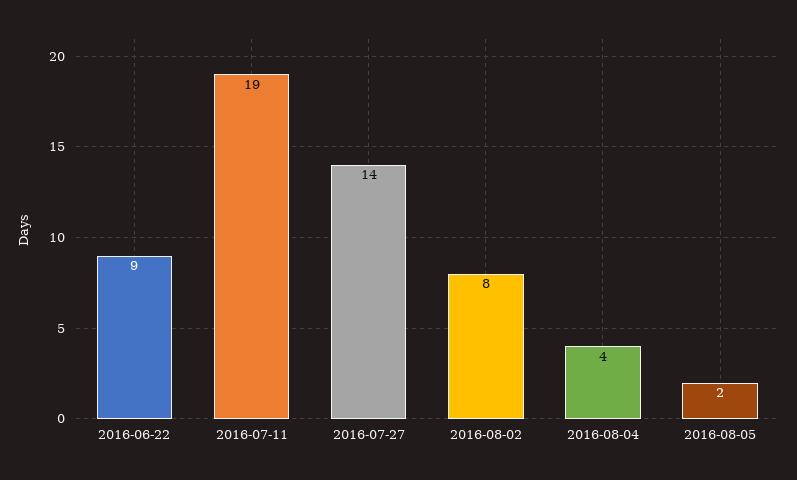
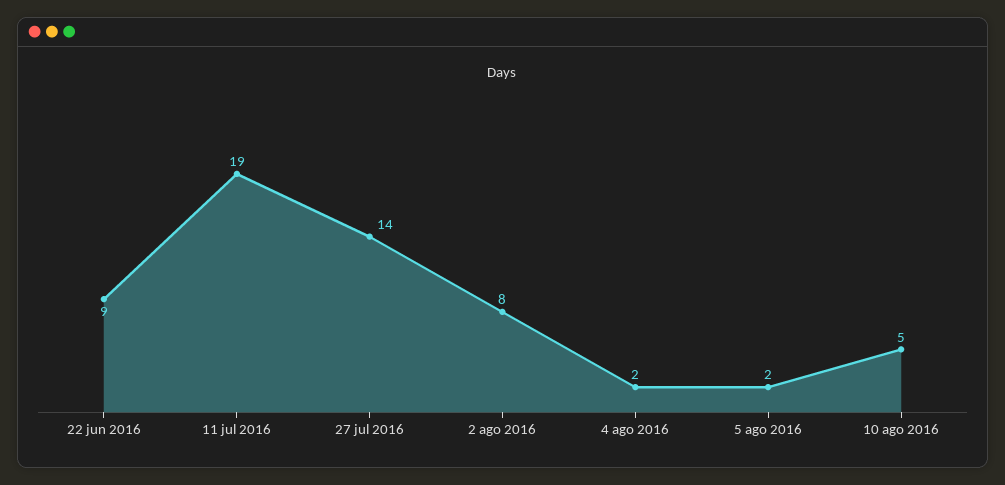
2016-08-04: 4 -> 2
10 ago 2016: none -> 5

